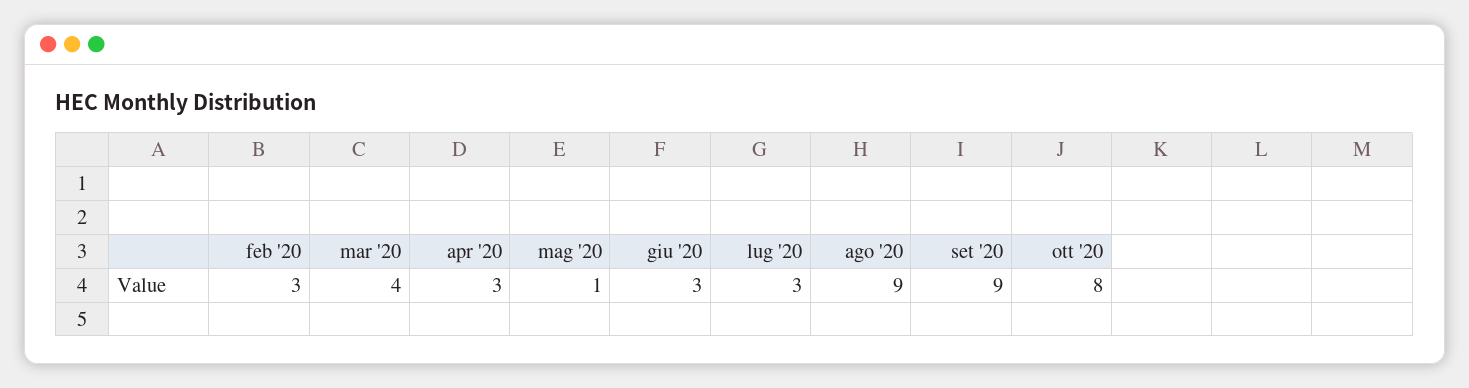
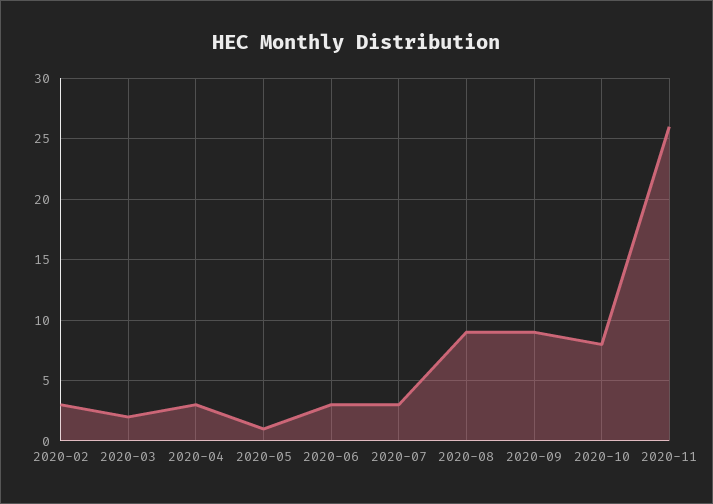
mar '20: 4 -> 2
2020-11: none -> 26

